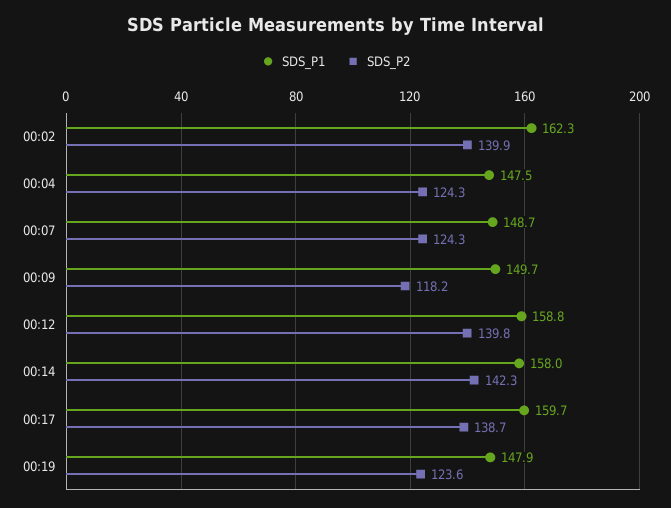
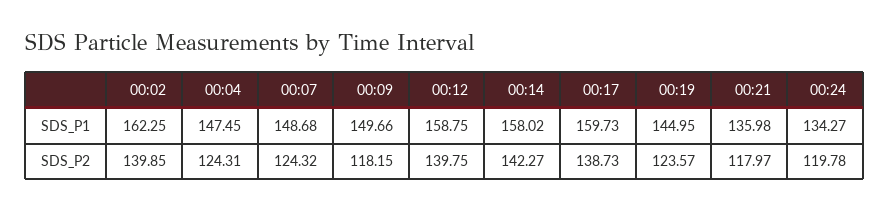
SDS_P1, 00:19: 147.9 -> 144.95
SDS_P1, 00:21: none -> 135.98
SDS_P1, 00:24: none -> 134.27
SDS_P2, 00:21: none -> 117.97
SDS_P2, 00:24: none -> 119.78

